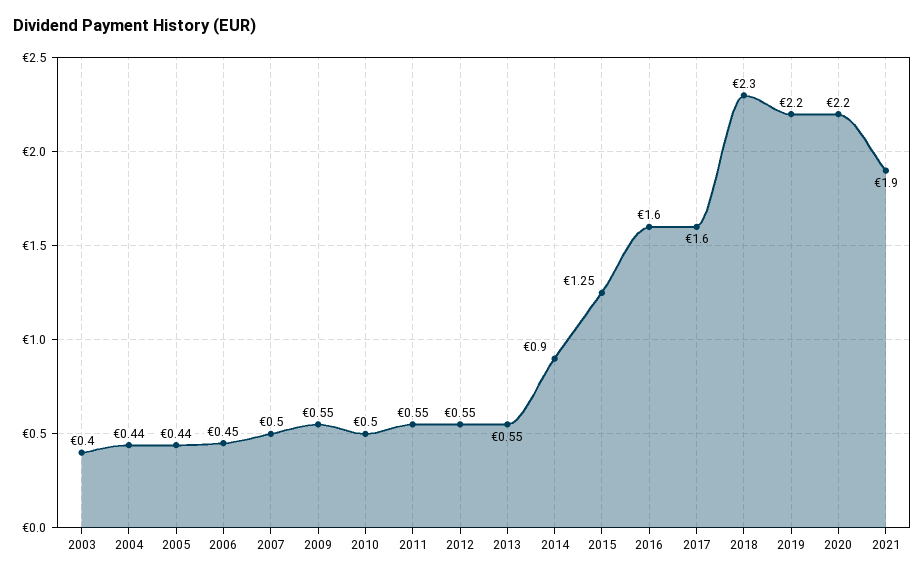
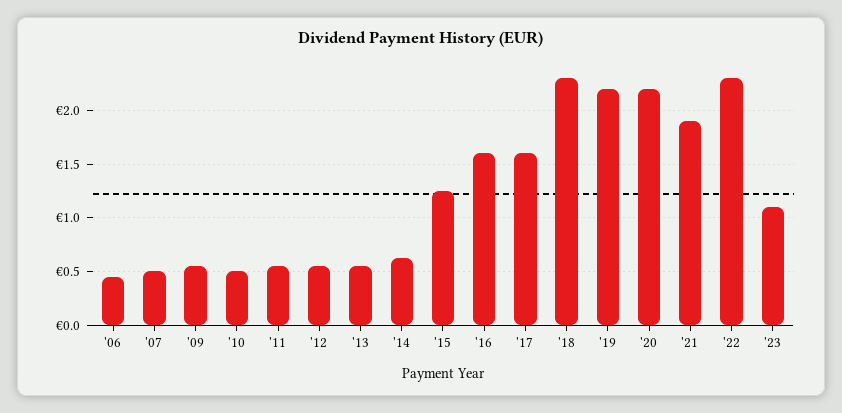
2003: 0.4 -> none
2004: 0.44 -> none
2005: 0.44 -> none
2014: 0.9 -> 0.6
'22: none -> 2.3
'23: none -> 1.1

